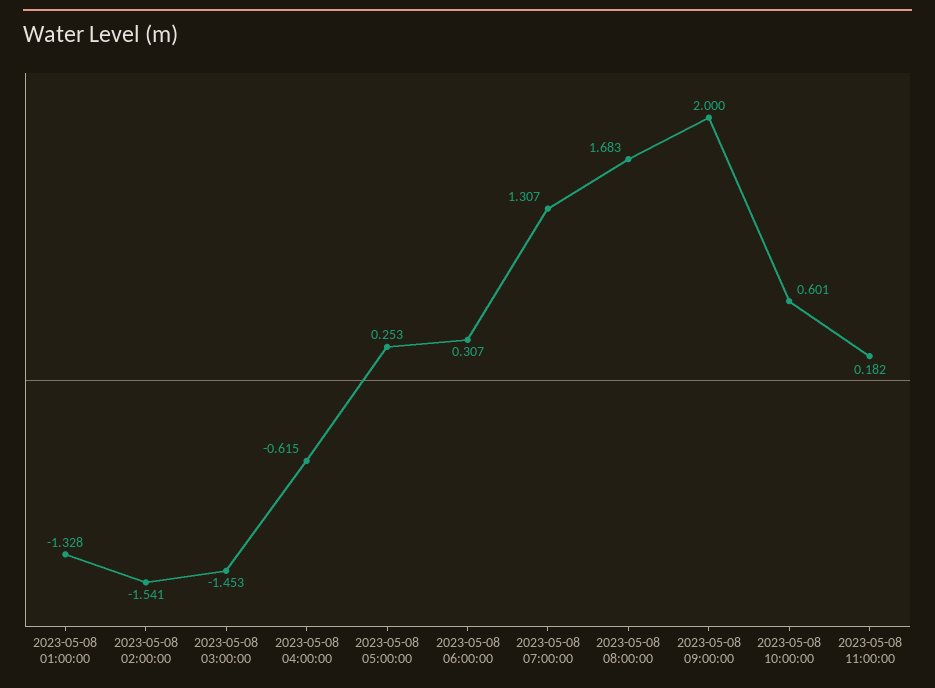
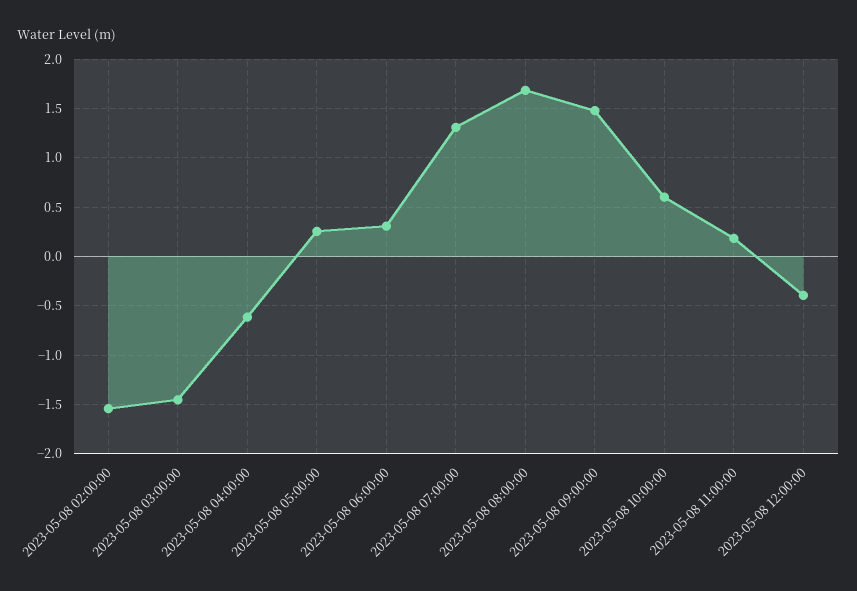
2023-05-08 01:00:00: -1.328 -> none
2023-05-08 09:00:00: 2 -> 1.5
2023-05-08 12:00:00: none -> -0.4

